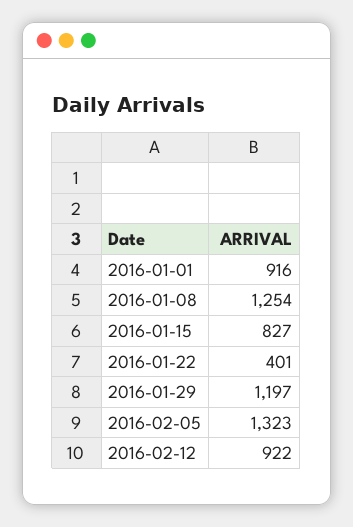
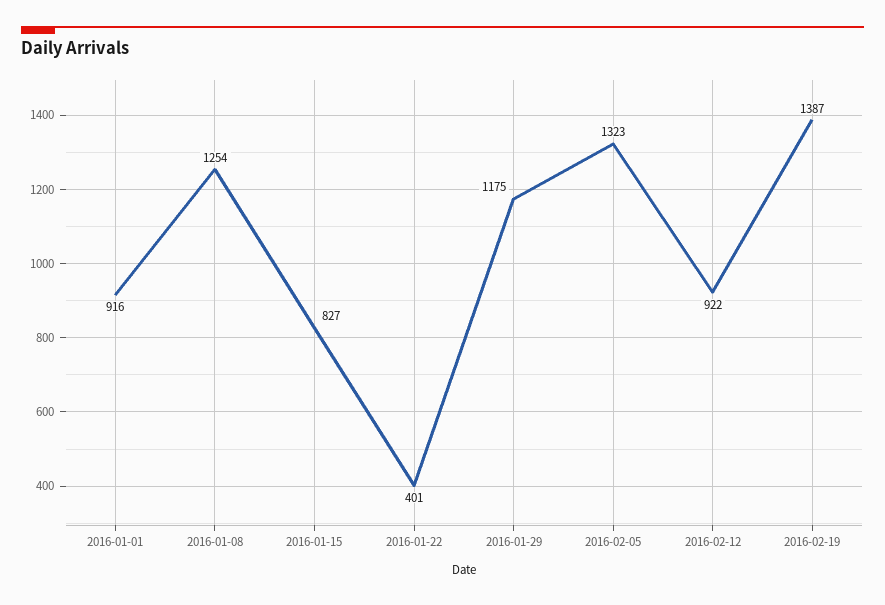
2016-01-29: 1197 -> 1175
2016-02-19: none -> 1387

